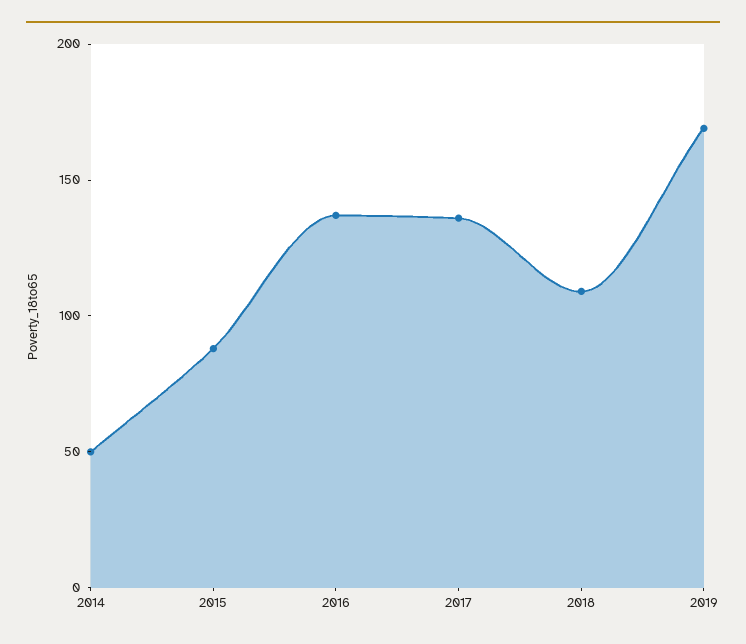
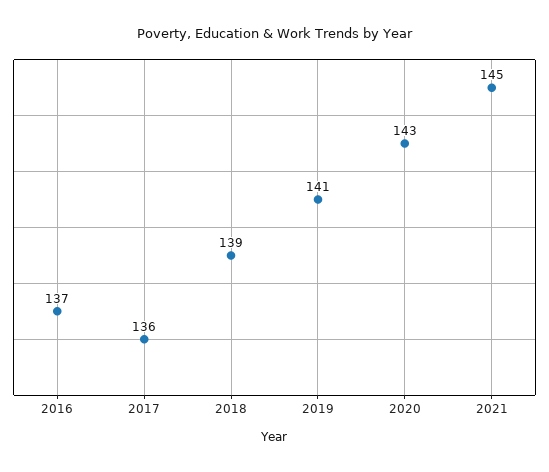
2014: 50 -> none
2015: 90 -> none
2018: 110 -> 139
2019: 170 -> 141
2020: none -> 143
2021: none -> 145

